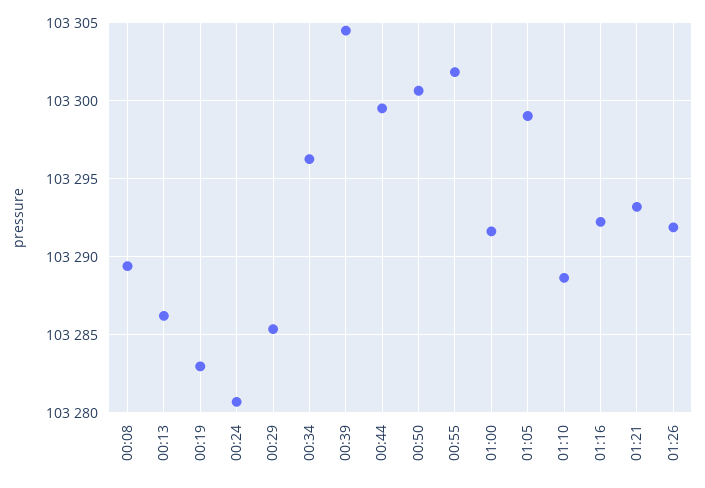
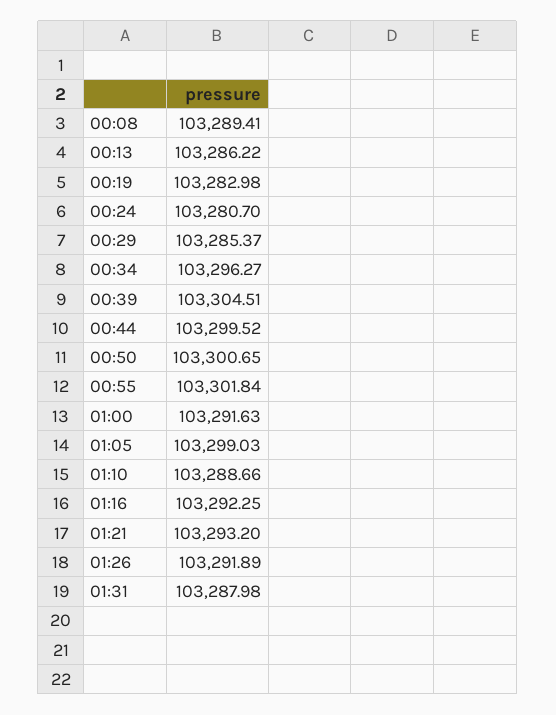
01:31: none -> 103287.98

